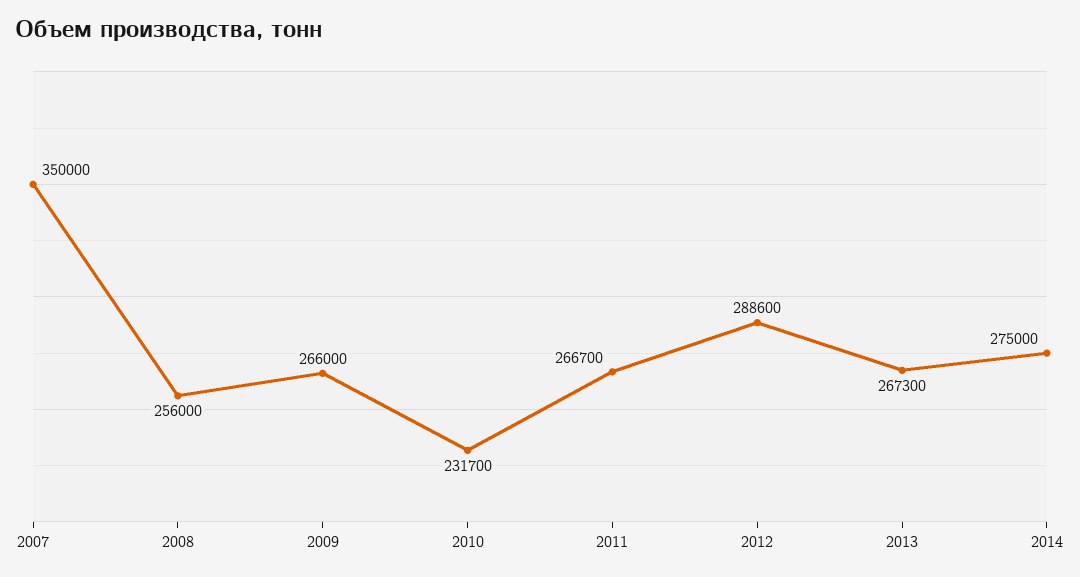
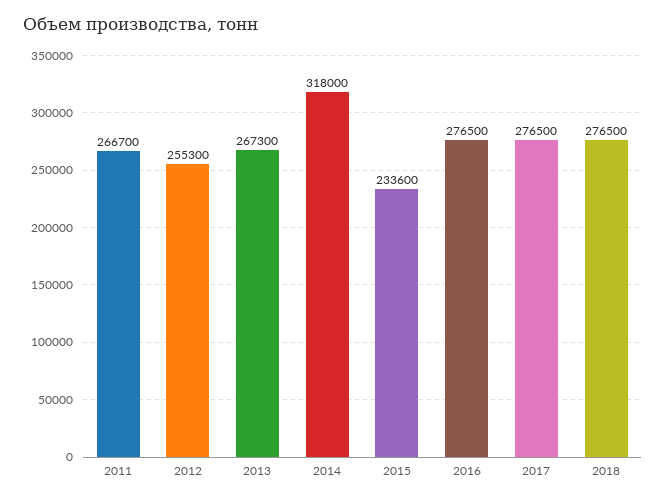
2007: 350000 -> none
2008: 256000 -> none
2009: 266000 -> none
2010: 231700 -> none
2012: 288600 -> 255300
2014: 275000 -> 318000
2015: none -> 233600
2016: none -> 276500
2017: none -> 276500
2018: none -> 276500

